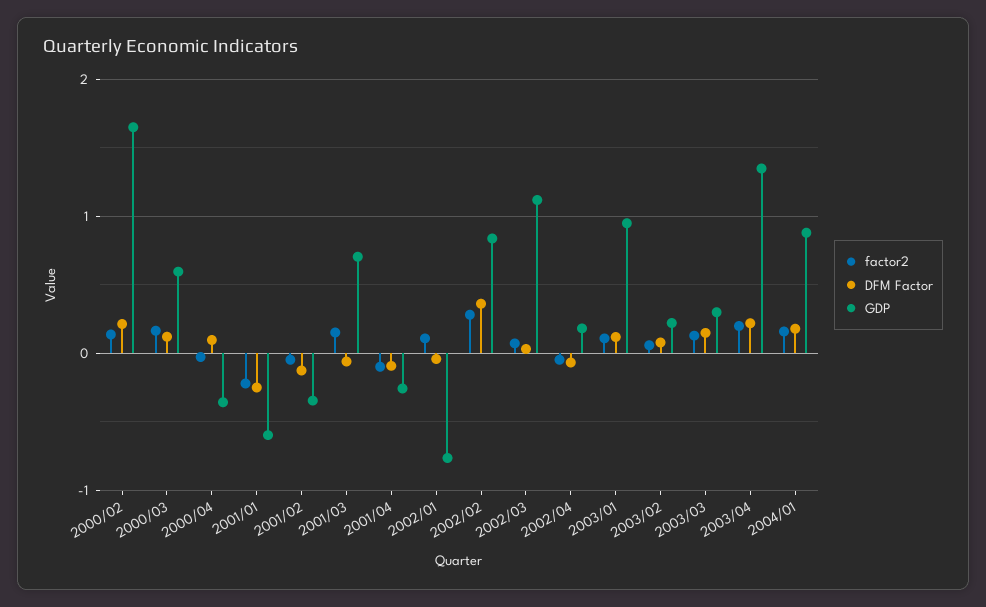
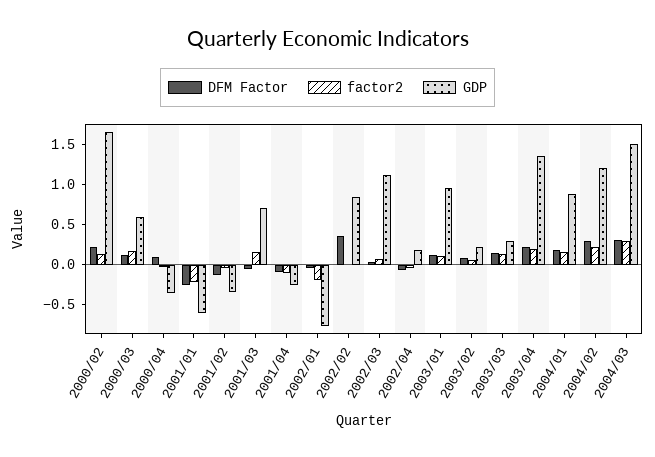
factor2, 2002/01: 0.1 -> -0.2
factor2, 2002/02: 0.3 -> 0
DFM Factor, 2004/02: none -> 0.3
factor2, 2004/02: none -> 0.2
GDP, 2004/02: none -> 1.2
DFM Factor, 2004/03: none -> 0.3
factor2, 2004/03: none -> 0.3
GDP, 2004/03: none -> 1.5

